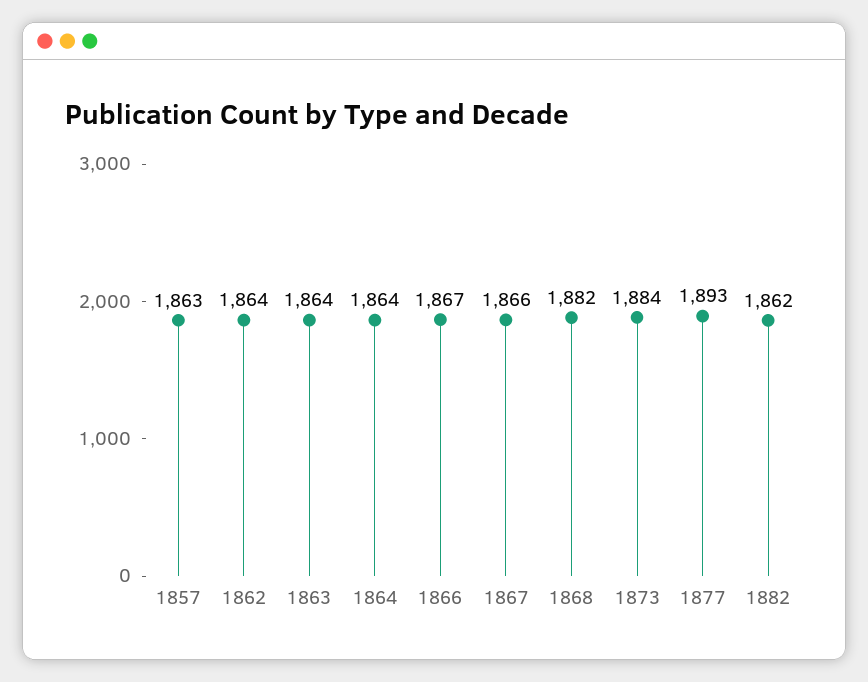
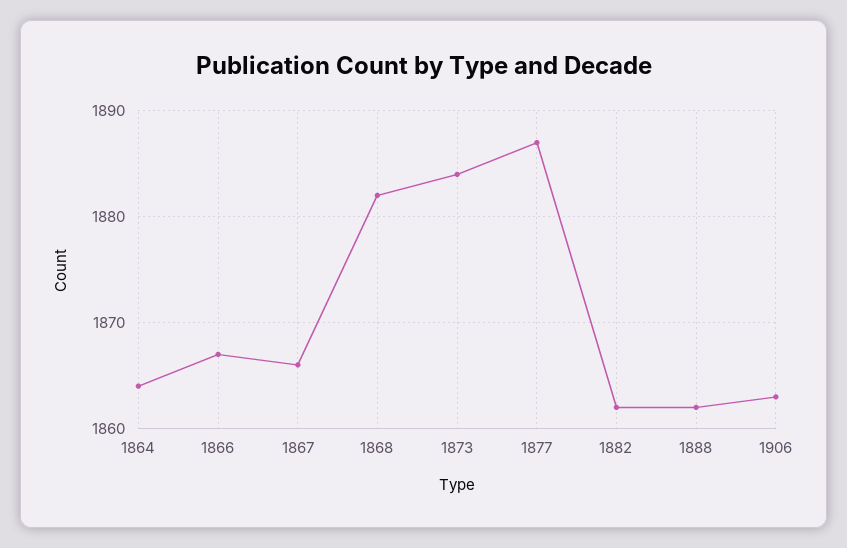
1857: 1863 -> none
1862: 1864 -> none
1863: 1864 -> none
1877: 1893 -> 1887
1888: none -> 1862
1906: none -> 1863

